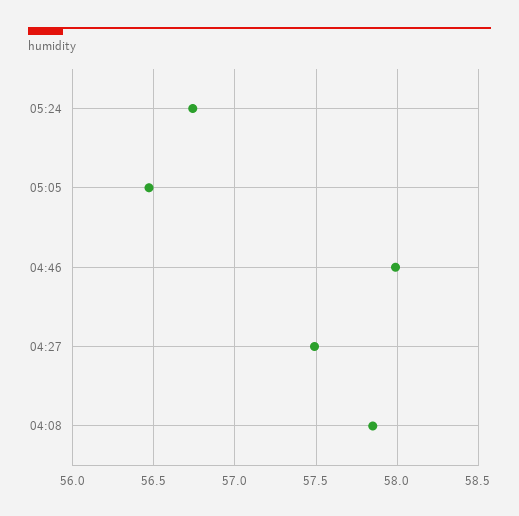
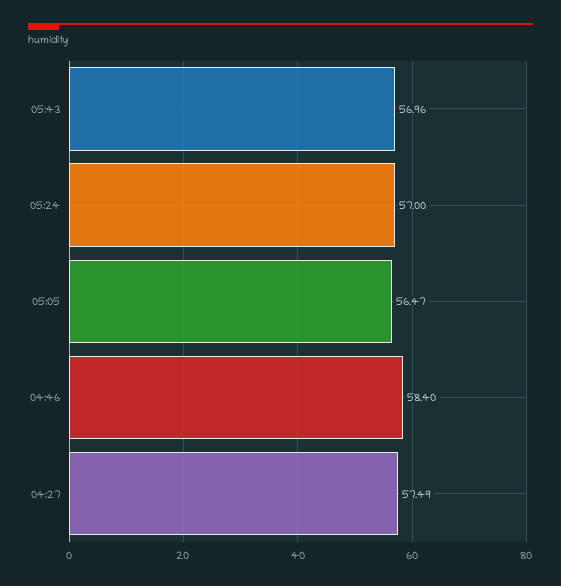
05:24: 56.75 -> 57
04:46: 58 -> 58.4
04:08: 57.85 -> none
05:43: none -> 56.96

